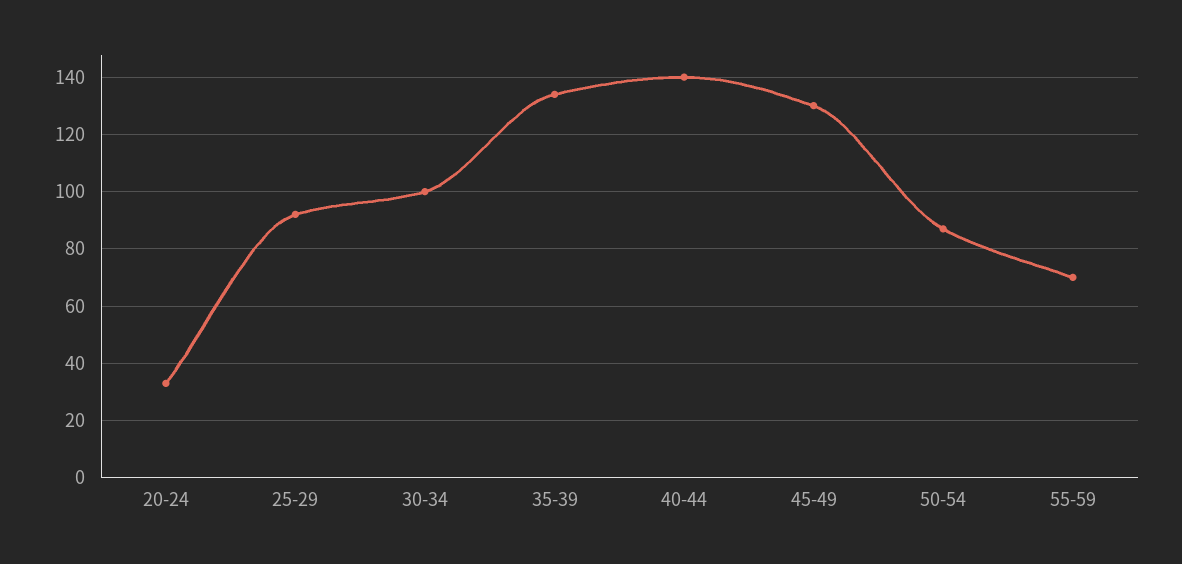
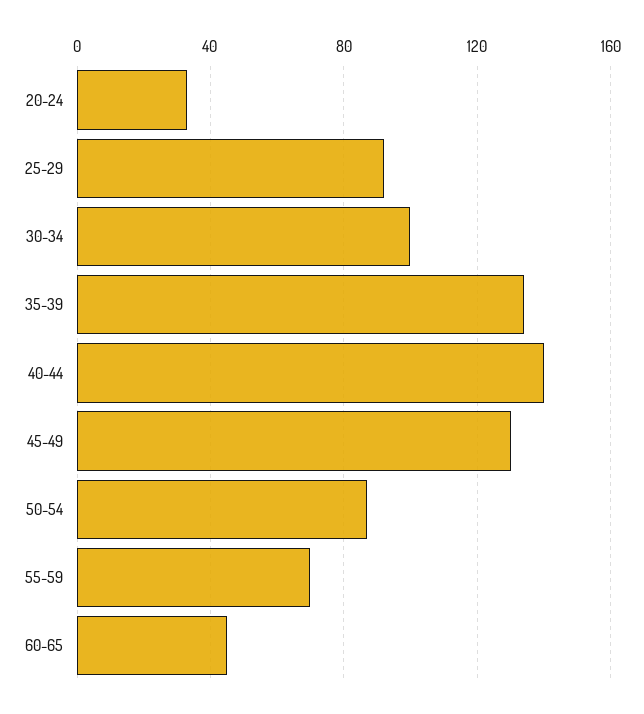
60-65: none -> 45

